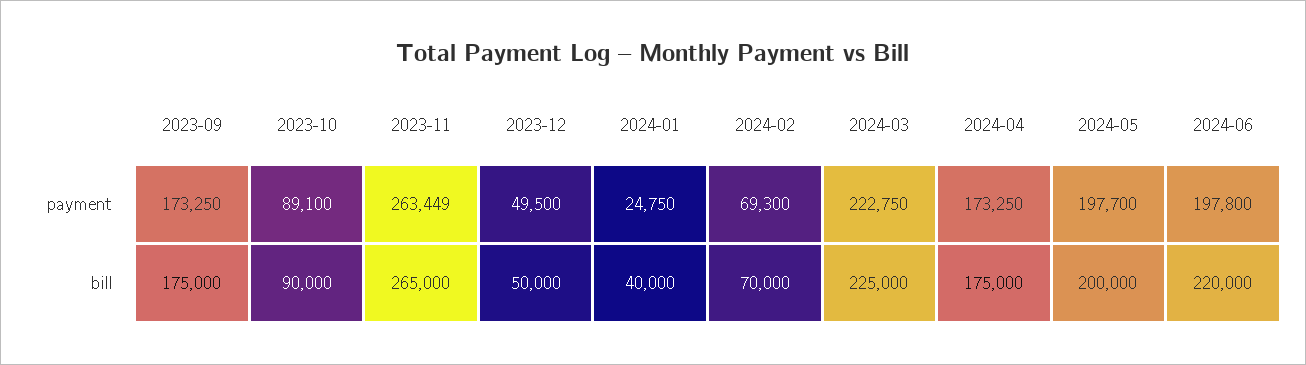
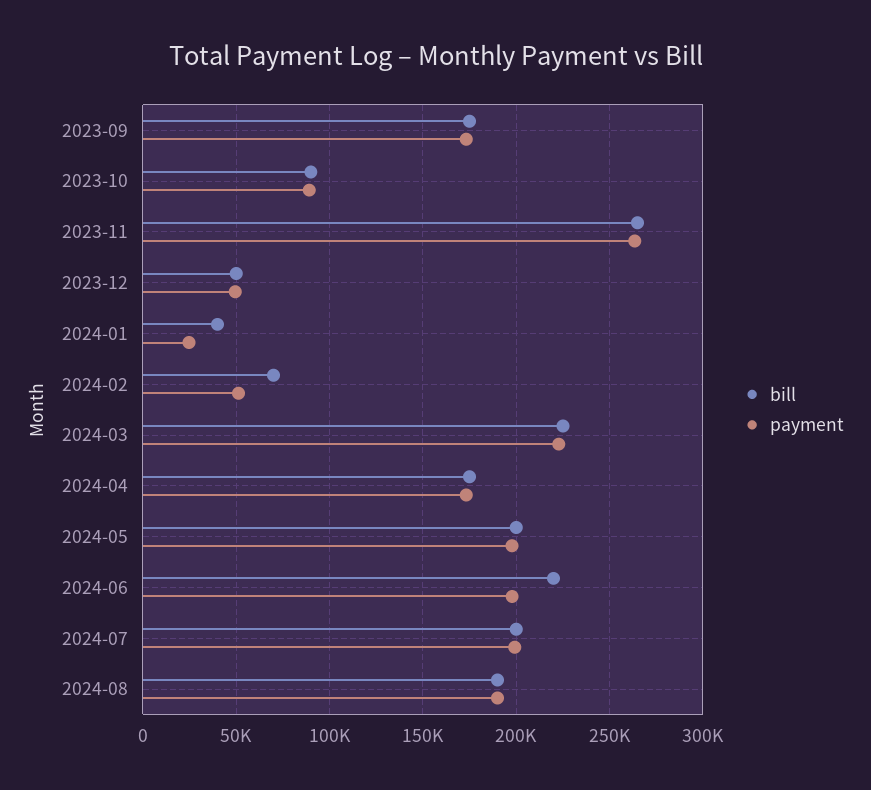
payment, 2024-02: 69300 -> 50000
bill, 2024-07: none -> 200000
payment, 2024-07: none -> 200000
bill, 2024-08: none -> 190000
payment, 2024-08: none -> 190000

